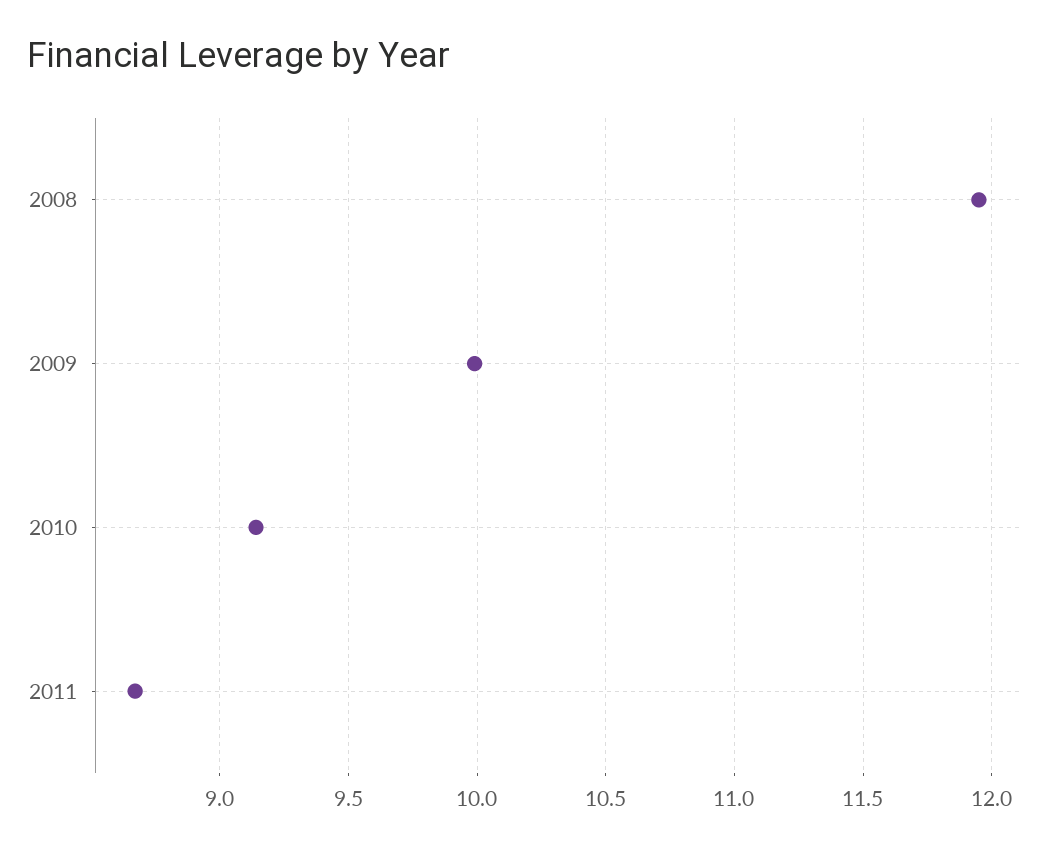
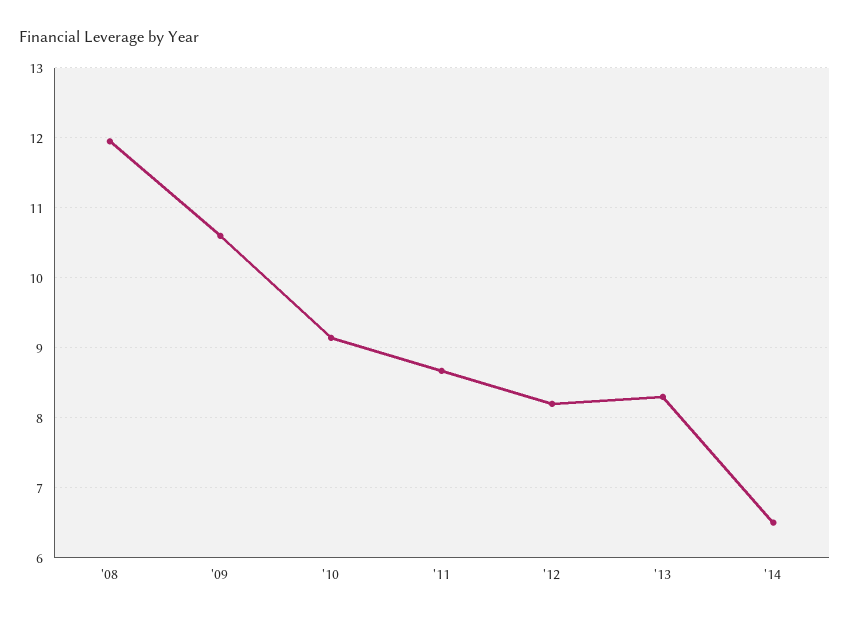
2009: 10 -> 10.6
'12: none -> 8.2
'13: none -> 8.3
'14: none -> 6.5

